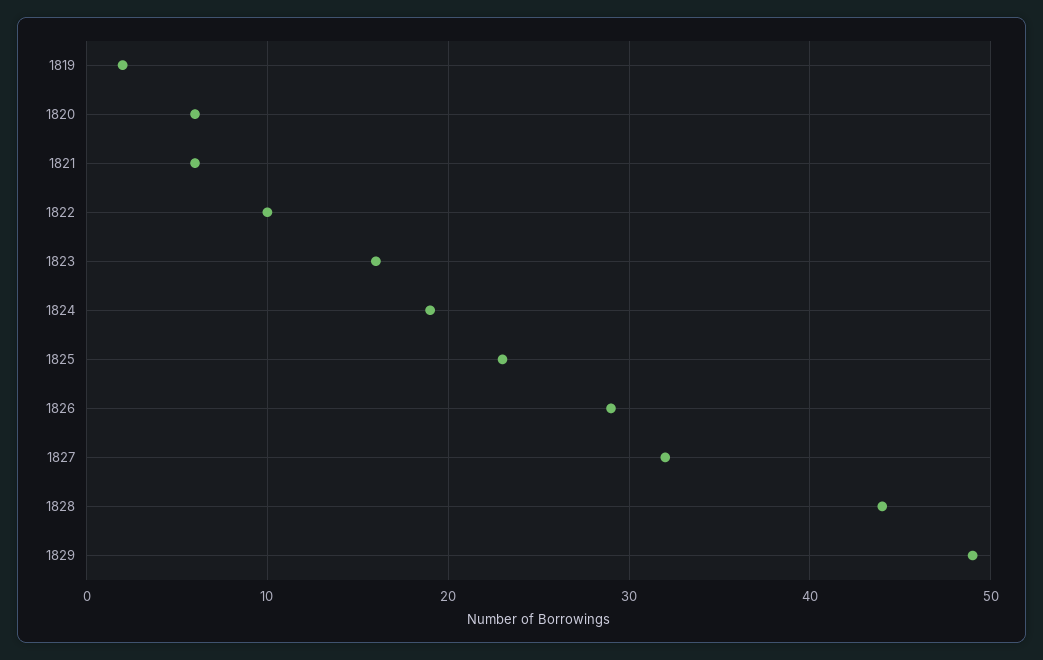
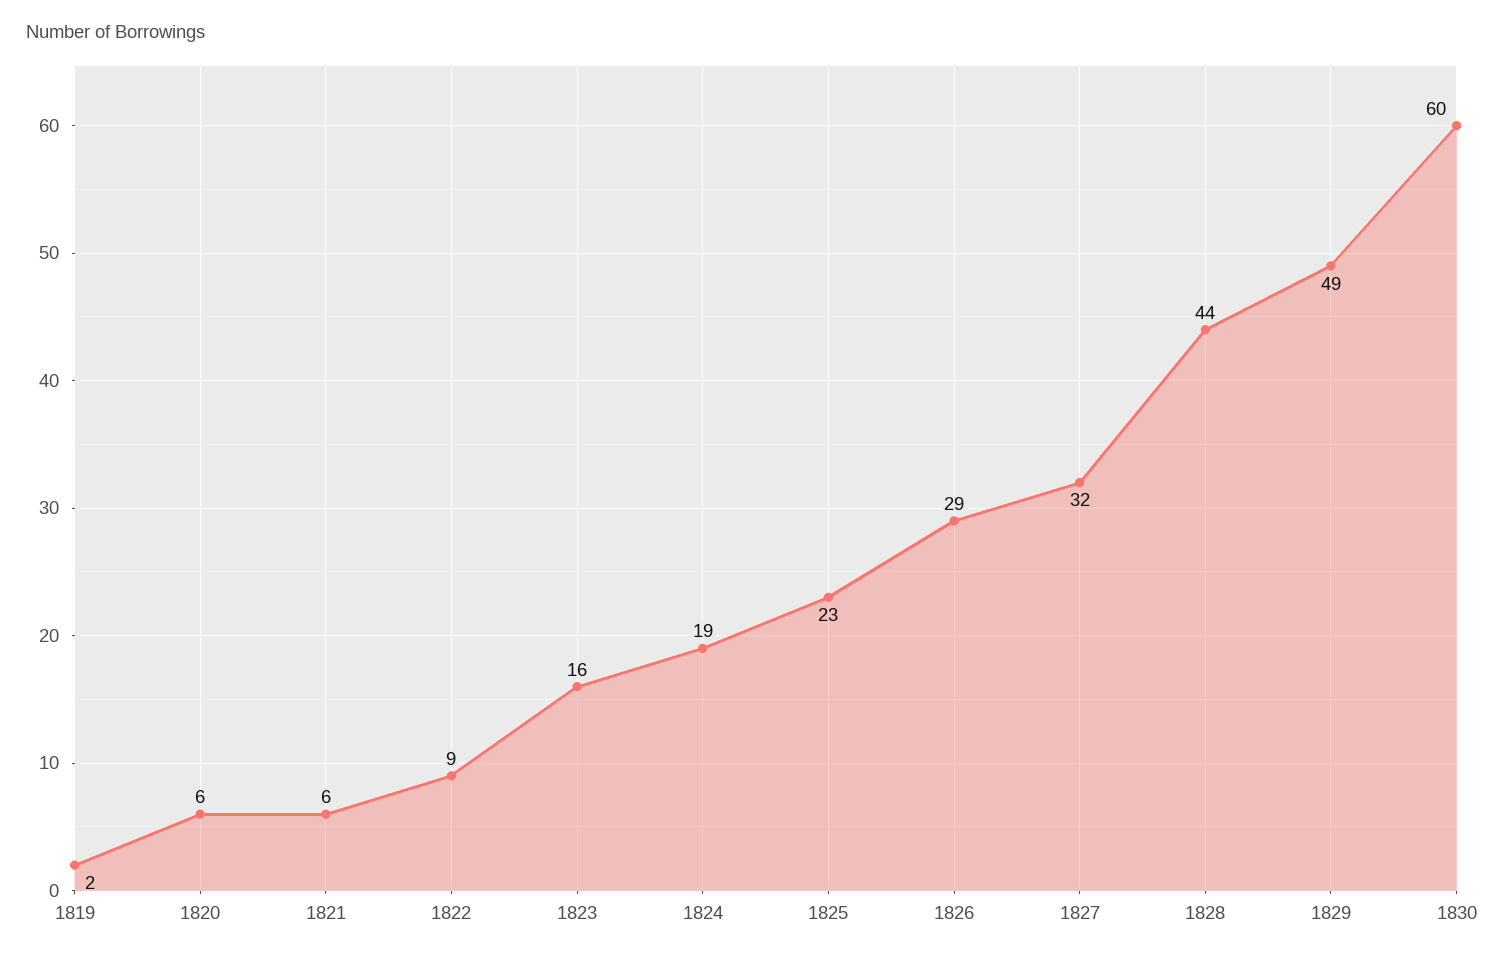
1822: 10 -> 9
1830: none -> 60

